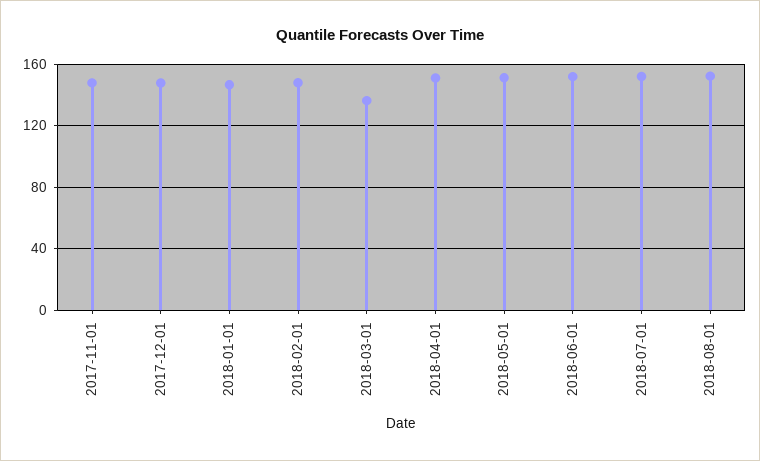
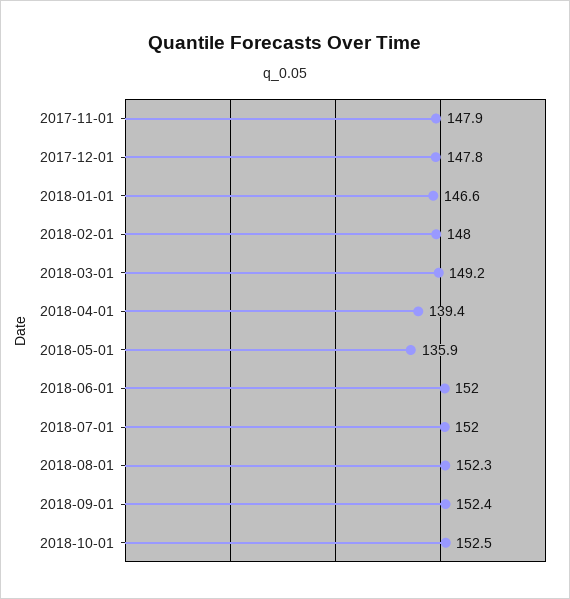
2018-03-01: 135 -> 149.2
2018-04-01: 150 -> 139.4
2018-05-01: 150 -> 135.9
2018-09-01: none -> 152.4
2018-10-01: none -> 152.5

